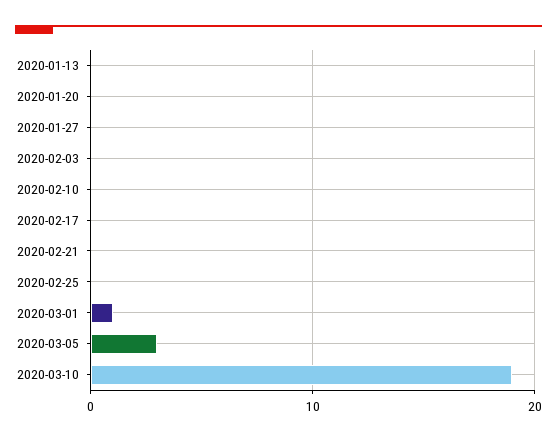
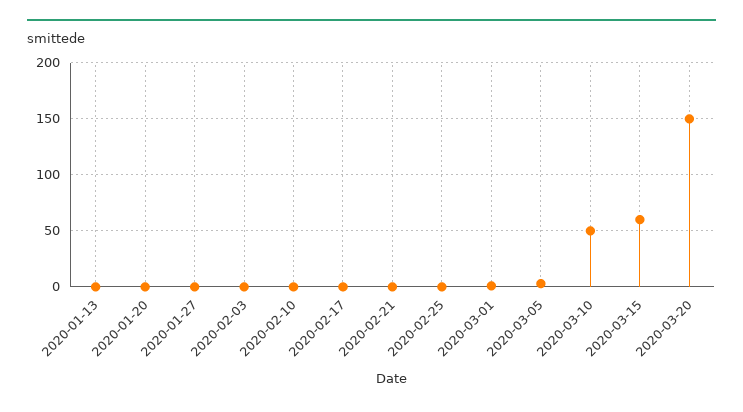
2020-03-10: 19 -> 50
2020-03-15: none -> 60
2020-03-20: none -> 150

